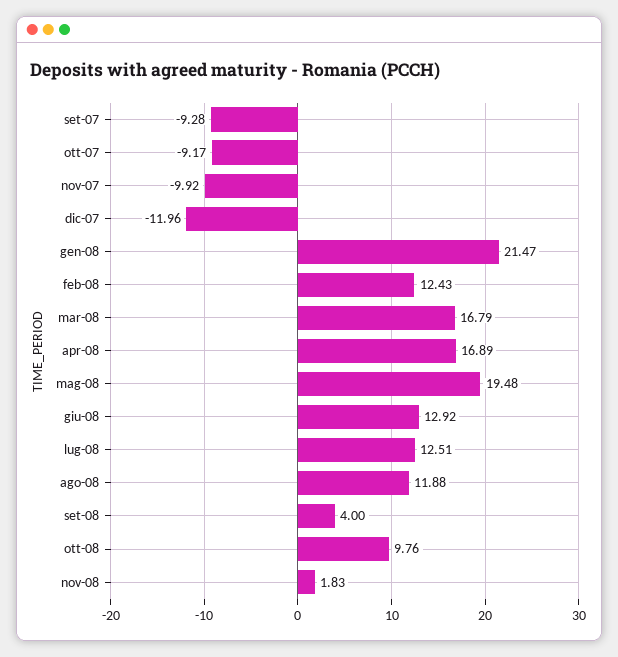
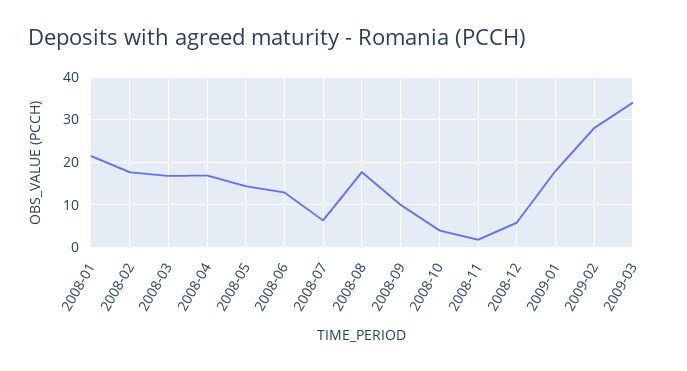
set-07: -9.28 -> none
ott-07: -9.17 -> none
nov-07: -9.92 -> none
dic-07: -11.96 -> none
feb-08: 12.43 -> 18
mag-08: 19.48 -> 14
lug-08: 12.51 -> 6
ago-08: 11.88 -> 18
set-08: 4 -> 10
ott-08: 9.76 -> 4
2008-12: none -> 6
2009-01: none -> 18
2009-02: none -> 28
2009-03: none -> 34

